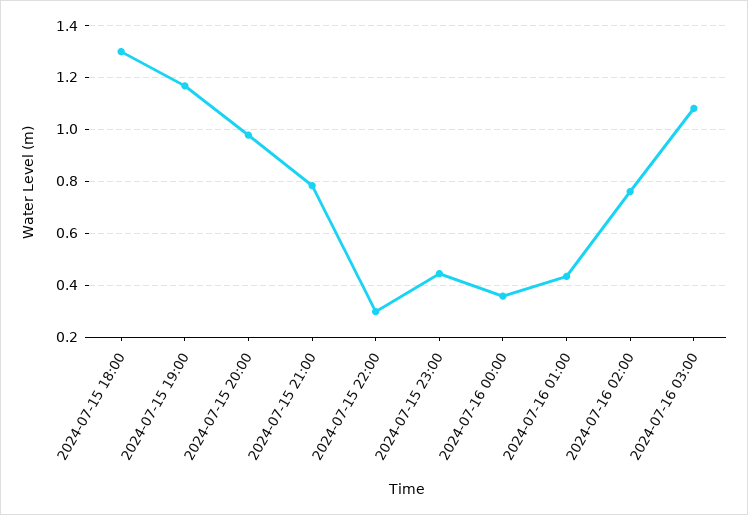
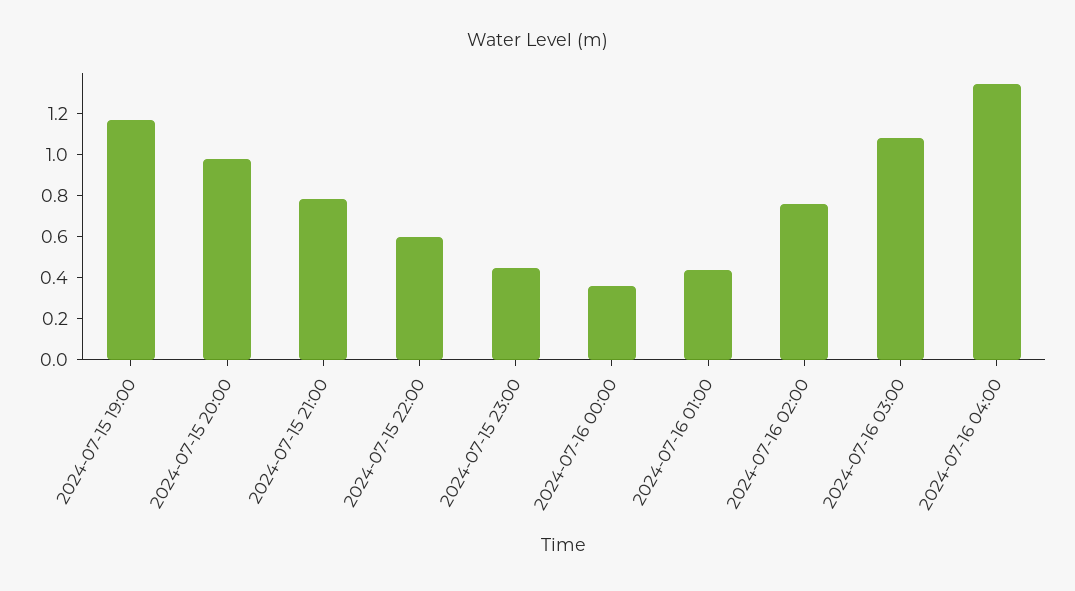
2024-07-15 18:00: 1.3 -> none
2024-07-15 22:00: 0.3 -> 0.6
2024-07-16 04:00: none -> 1.35

